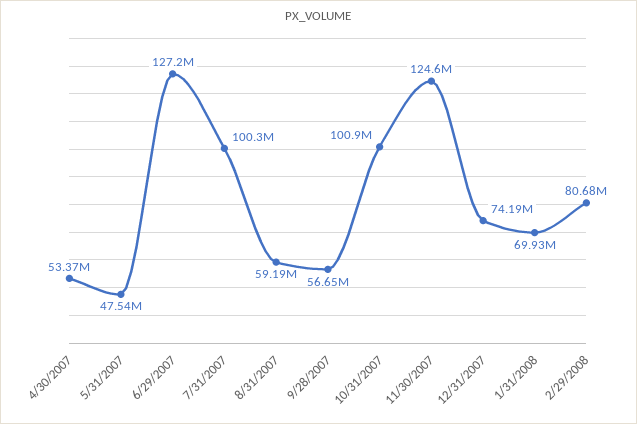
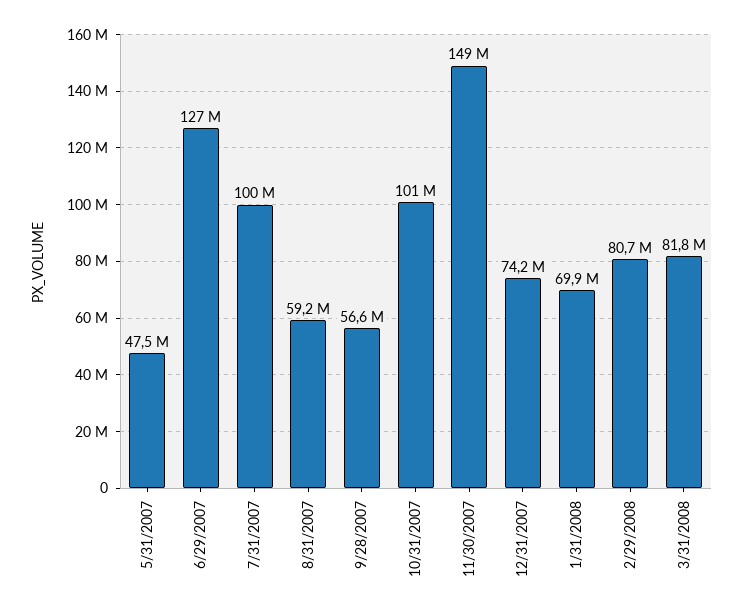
4/30/2007: 53370000 -> none
11/30/2007: 124600000 -> 149000000
3/31/2008: none -> 81800000

